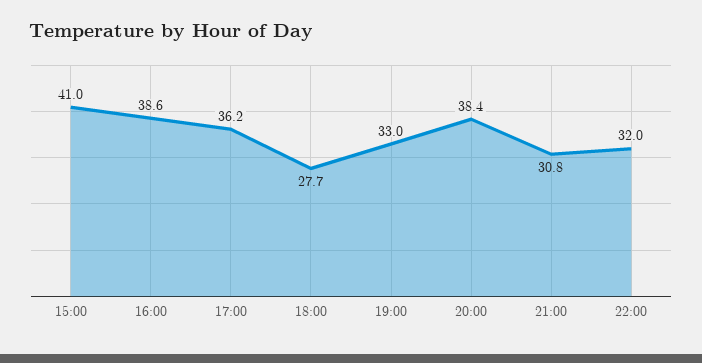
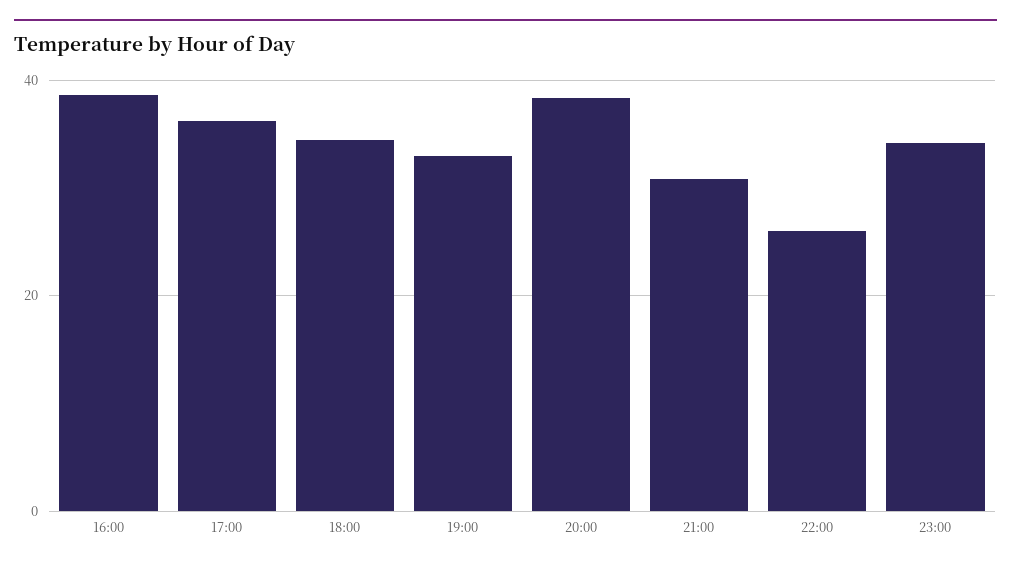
15:00: 41 -> none
18:00: 27.7 -> 34
22:00: 32 -> 26
23:00: none -> 34

